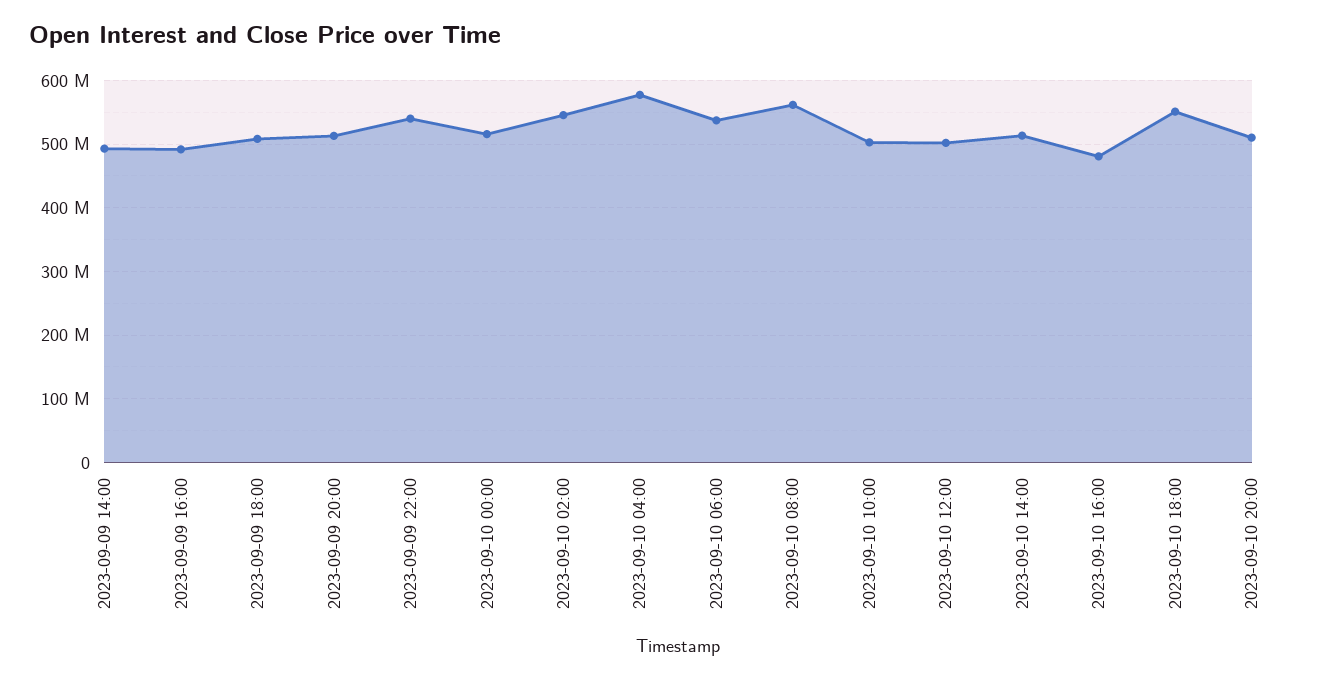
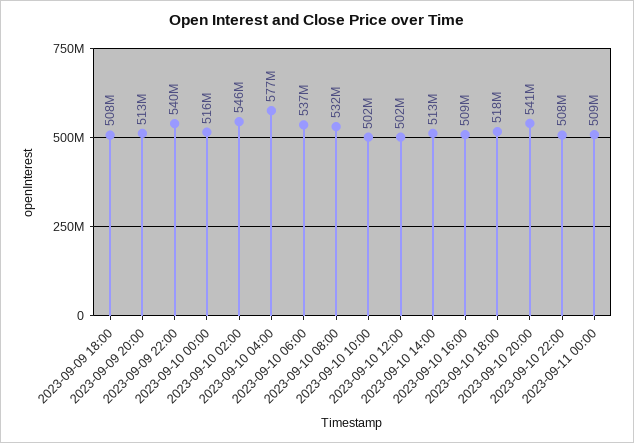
2023-09-09 14:00: 490000000 -> none
2023-09-09 16:00: 490000000 -> none
2023-09-10 08:00: 560000000 -> 532000000
2023-09-10 16:00: 480000000 -> 509000000
2023-09-10 18:00: 550000000 -> 518000000
2023-09-10 20:00: 510000000 -> 541000000
2023-09-10 22:00: none -> 508000000
2023-09-11 00:00: none -> 509000000

